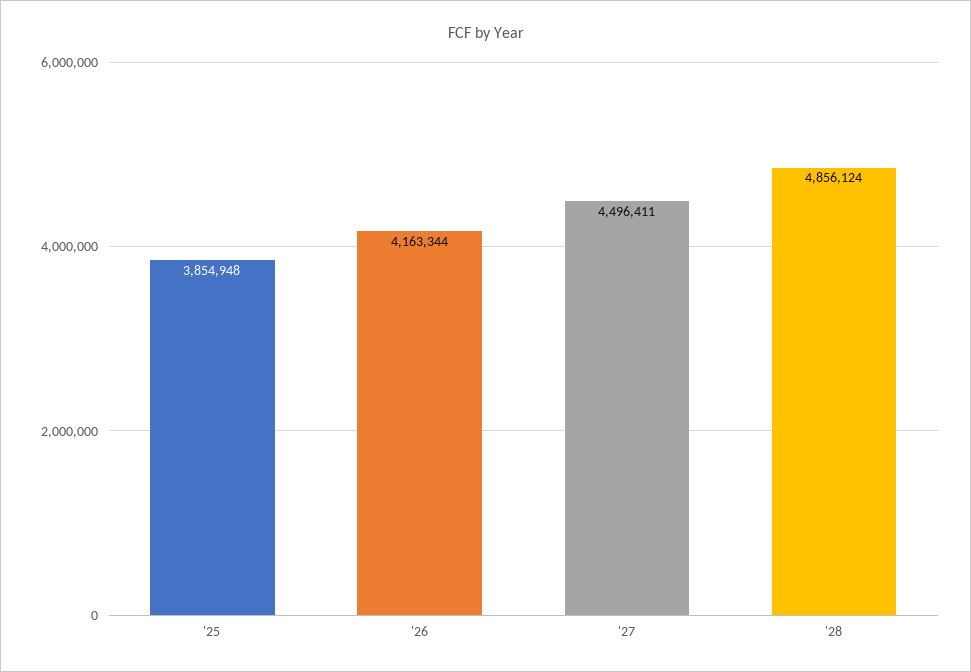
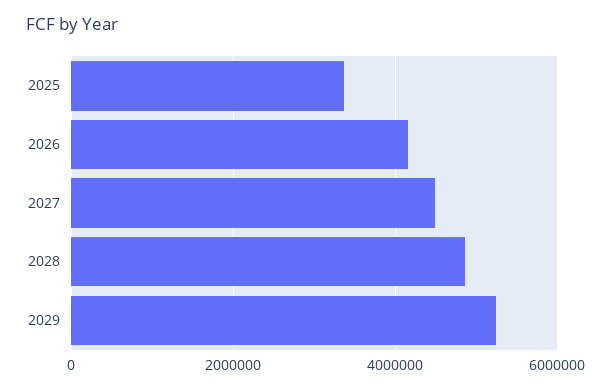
'25: 3854948 -> 3400000
2029: none -> 5200000

